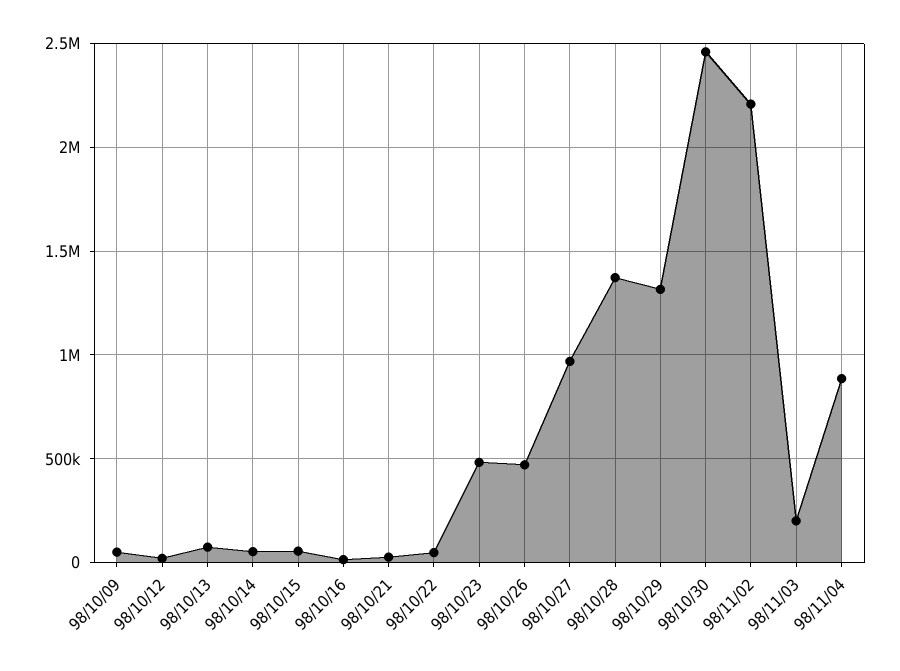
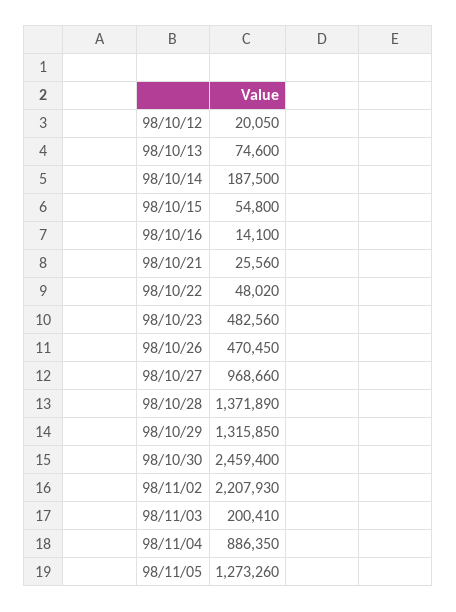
98/10/09: 50000 -> none
98/10/14: 50000 -> 187500
98/11/05: none -> 1273260

